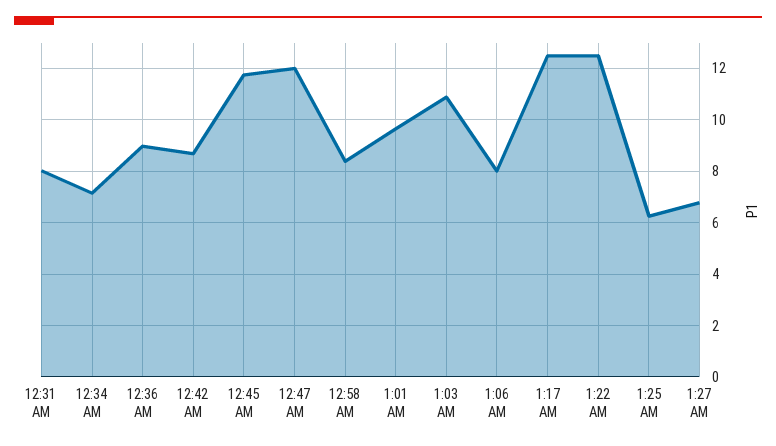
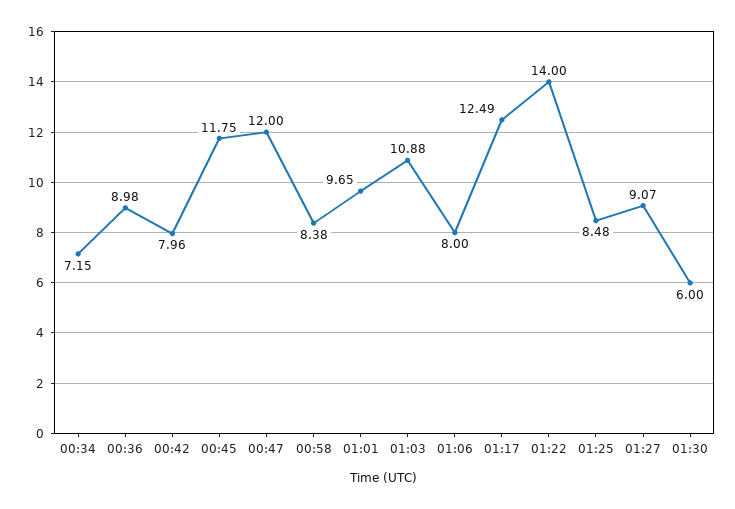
12:31 AM: 8 -> none
12:42 AM: 8.75 -> 7.96
1:22 AM: 12.5 -> 14
1:25 AM: 6.25 -> 8.48
1:27 AM: 6.75 -> 9.07
01:30: none -> 6

